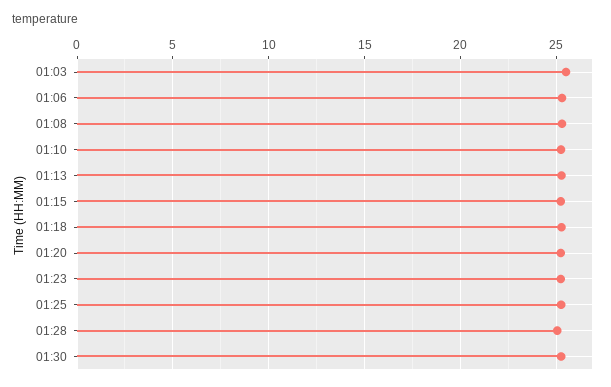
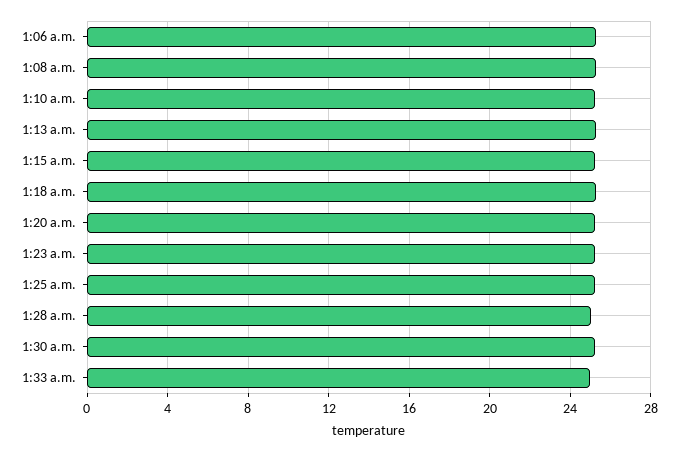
01:03: 25.5 -> none
1:33 a.m.: none -> 25

